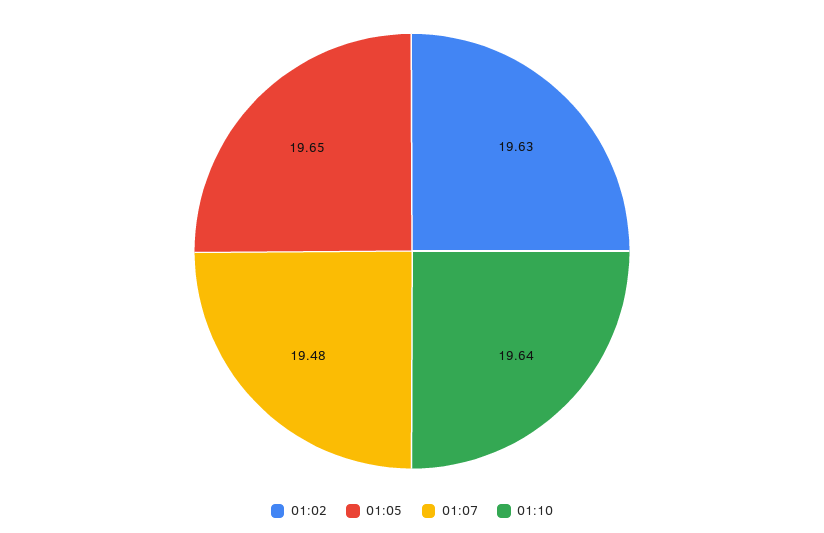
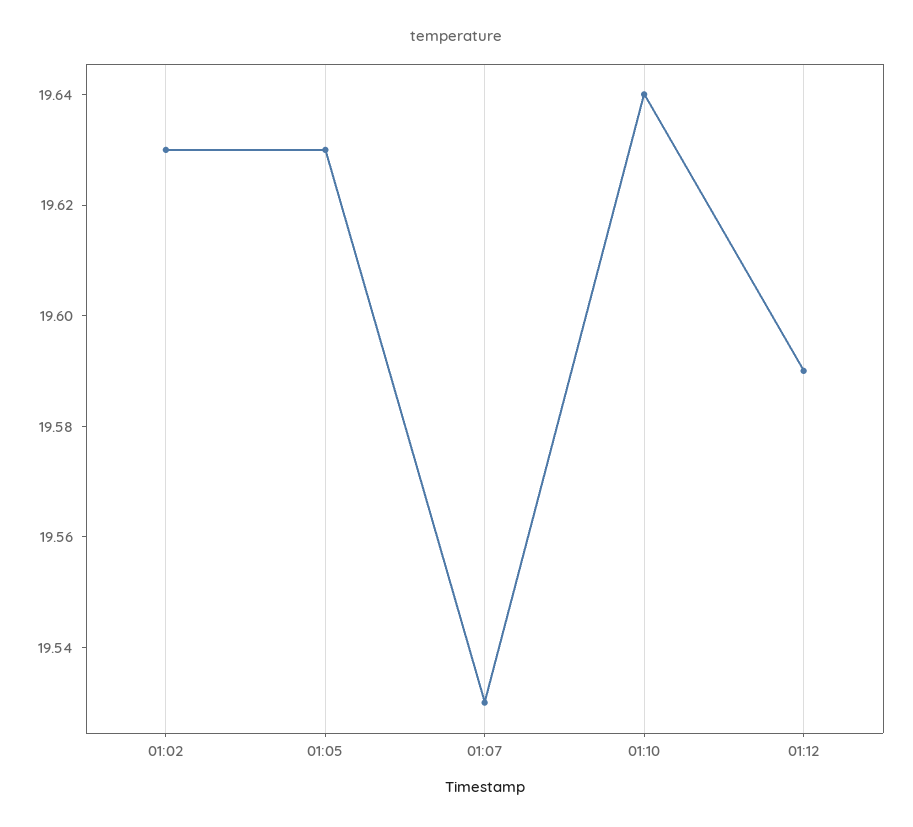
01:05: 19.65 -> 19.63
01:07: 19.48 -> 19.53
01:12: none -> 19.59

